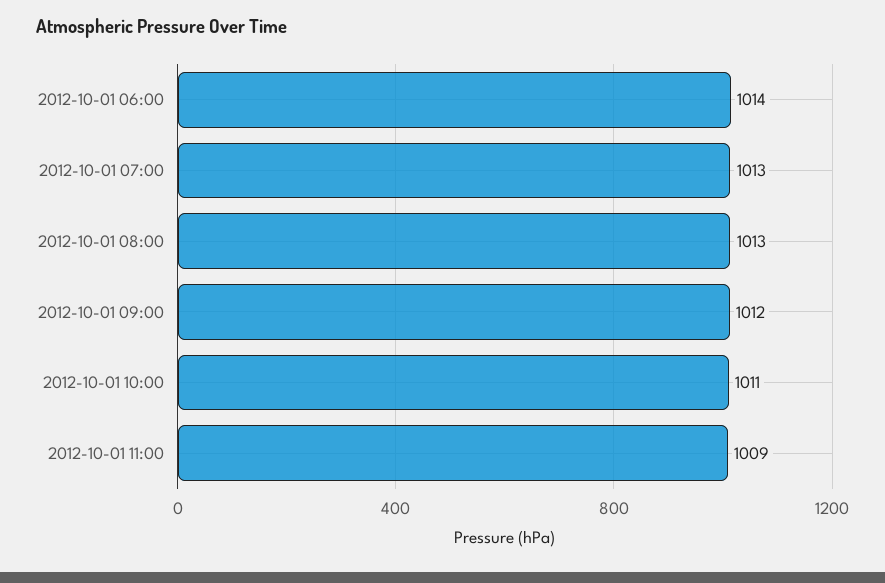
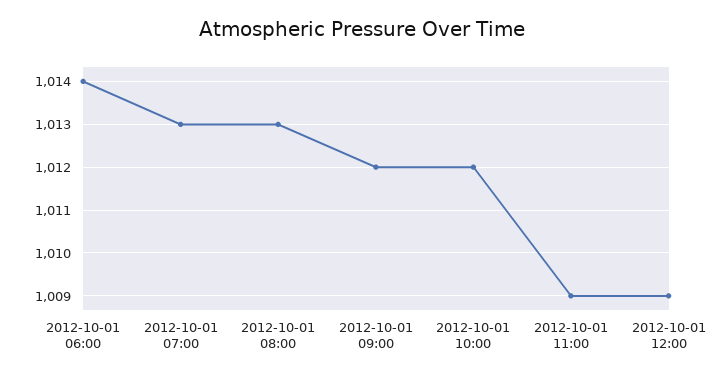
2012-10-01 10:00: 1011 -> 1012
2012-10-01 12:00: none -> 1009

